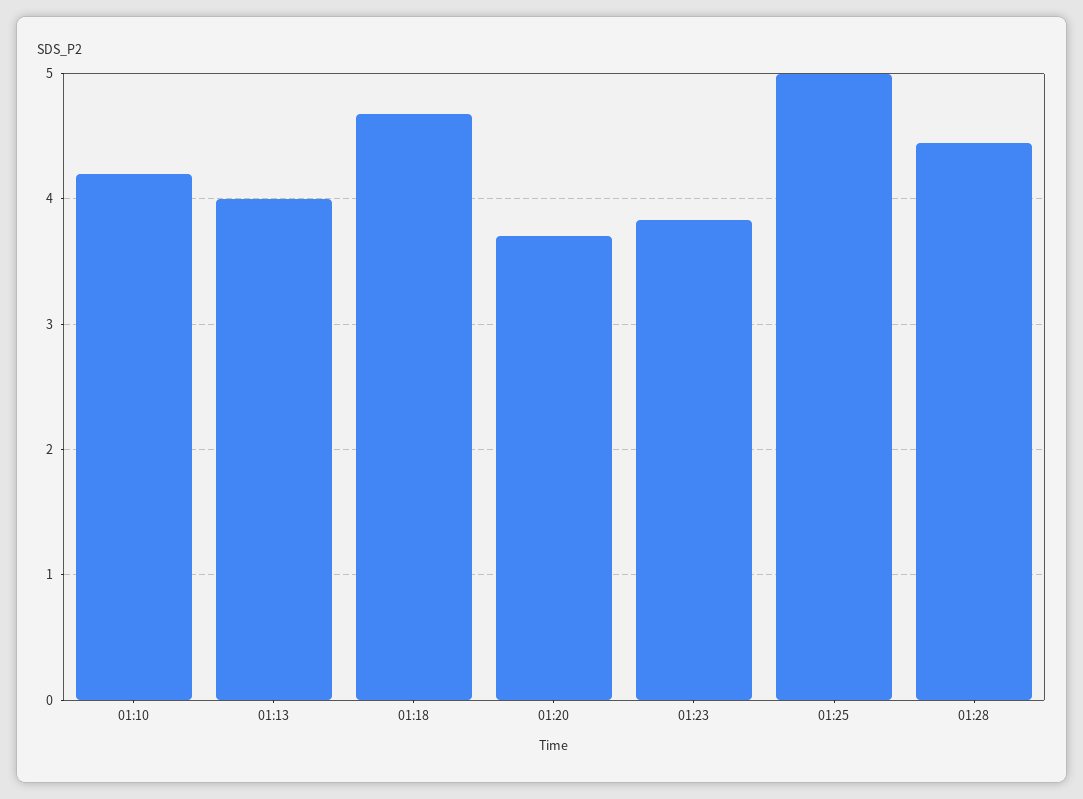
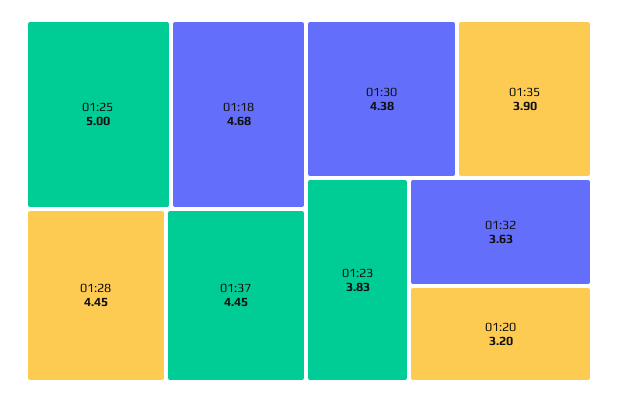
01:10: 4.2 -> none
01:13: 4 -> none
01:20: 3.7 -> 3.2
01:37: none -> 4.45
01:30: none -> 4.38
01:35: none -> 3.9
01:32: none -> 3.63

